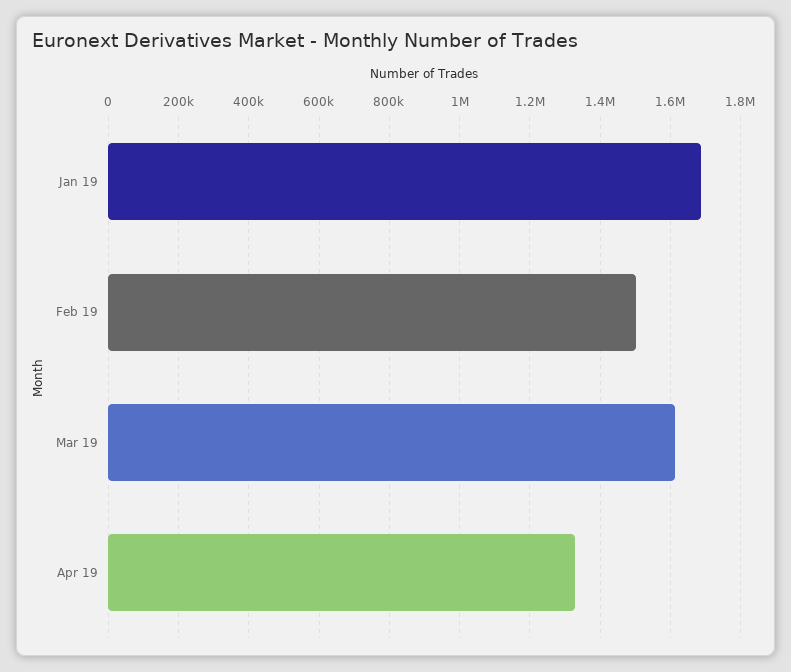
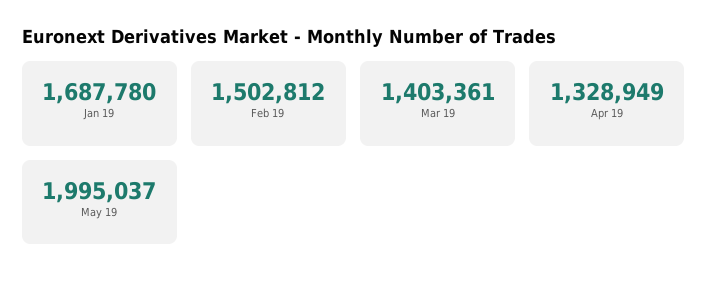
Mar 19: 1620000 -> 1403361
May 19: none -> 1995037

